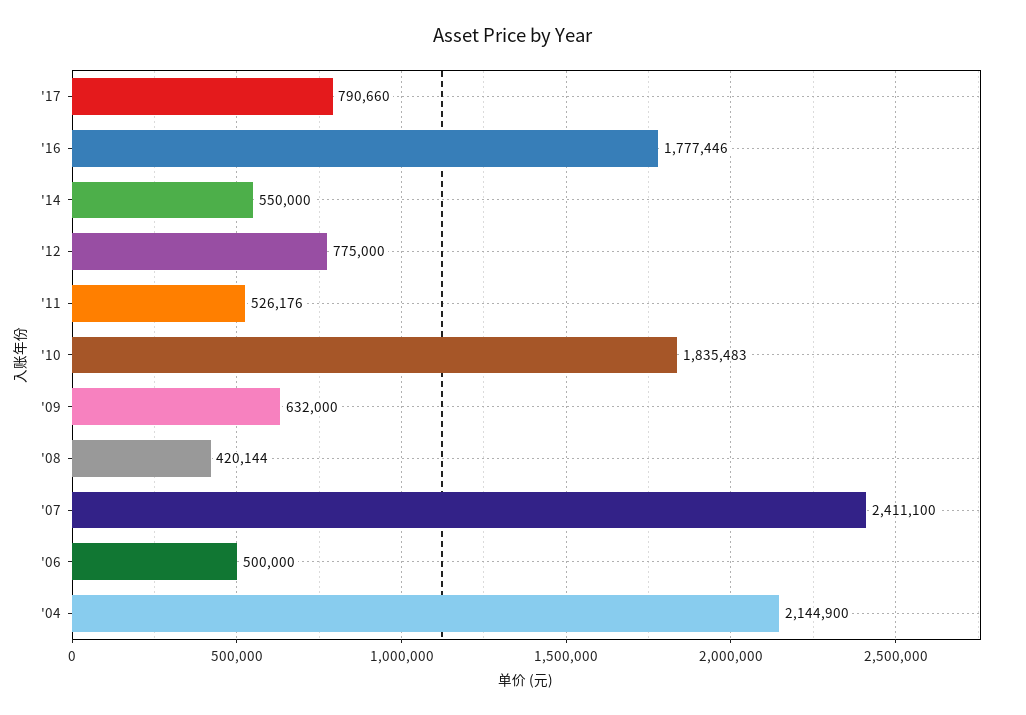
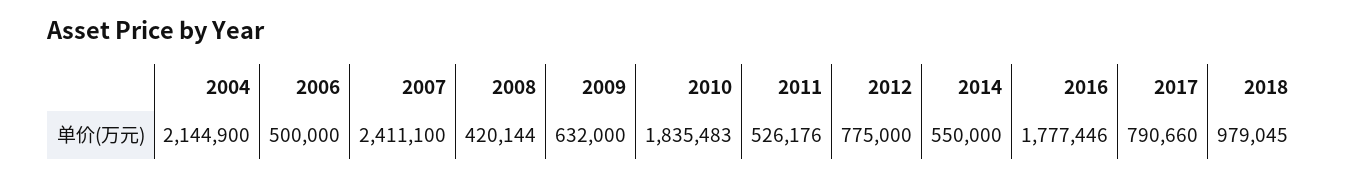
2018: none -> 979045

